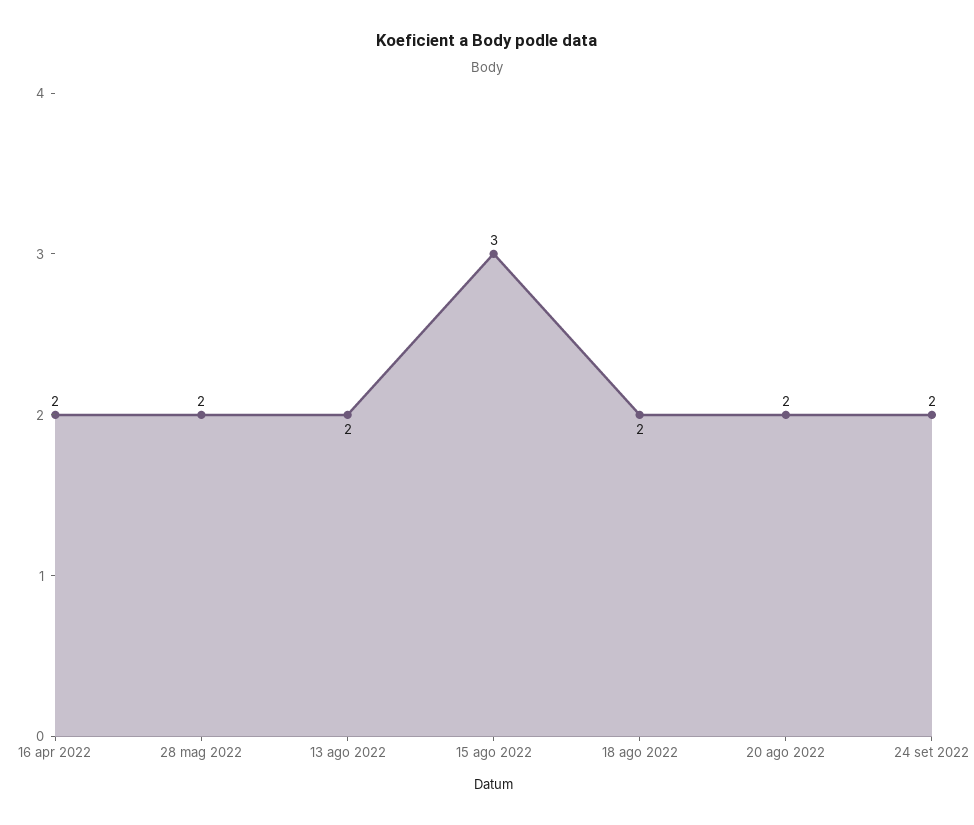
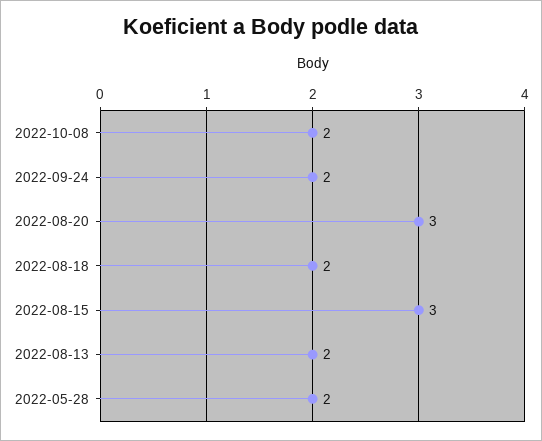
16 apr 2022: 2 -> none
20 ago 2022: 2 -> 3
2022-10-08: none -> 2

